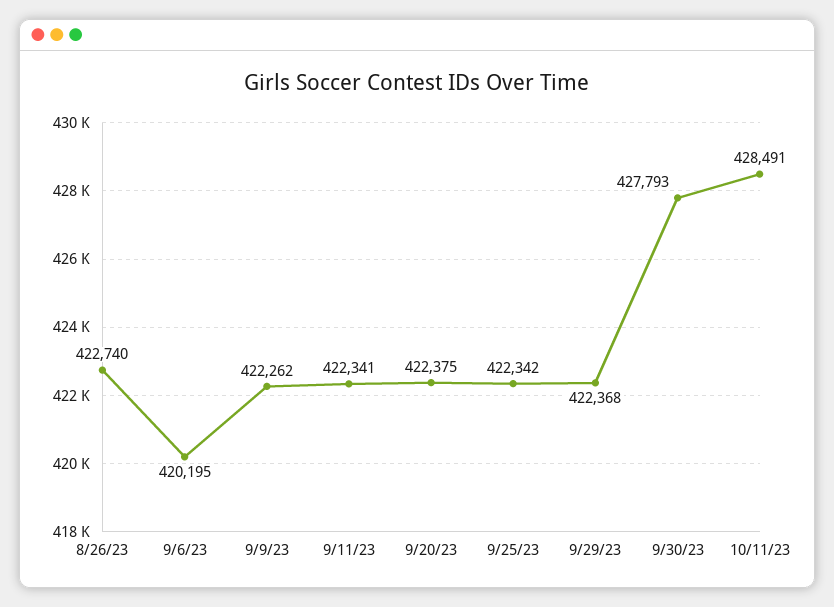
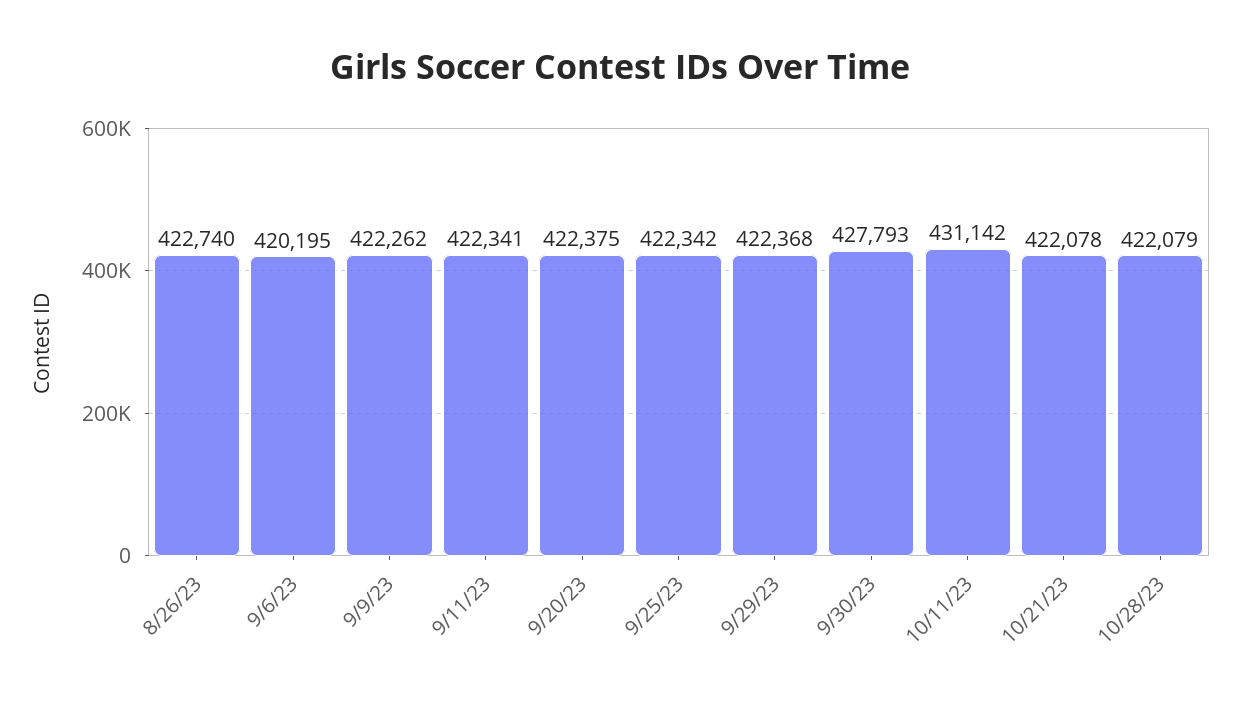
10/11/23: 428491 -> 431142
10/21/23: none -> 422078
10/28/23: none -> 422079

